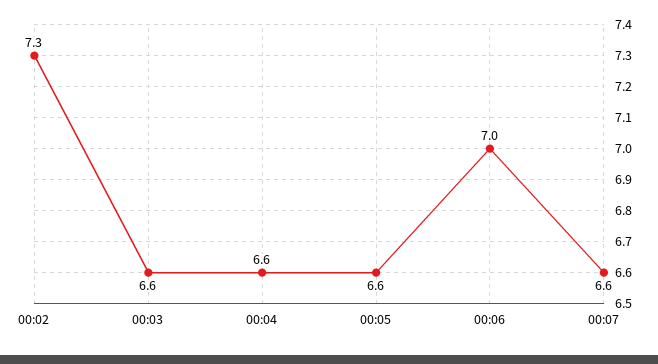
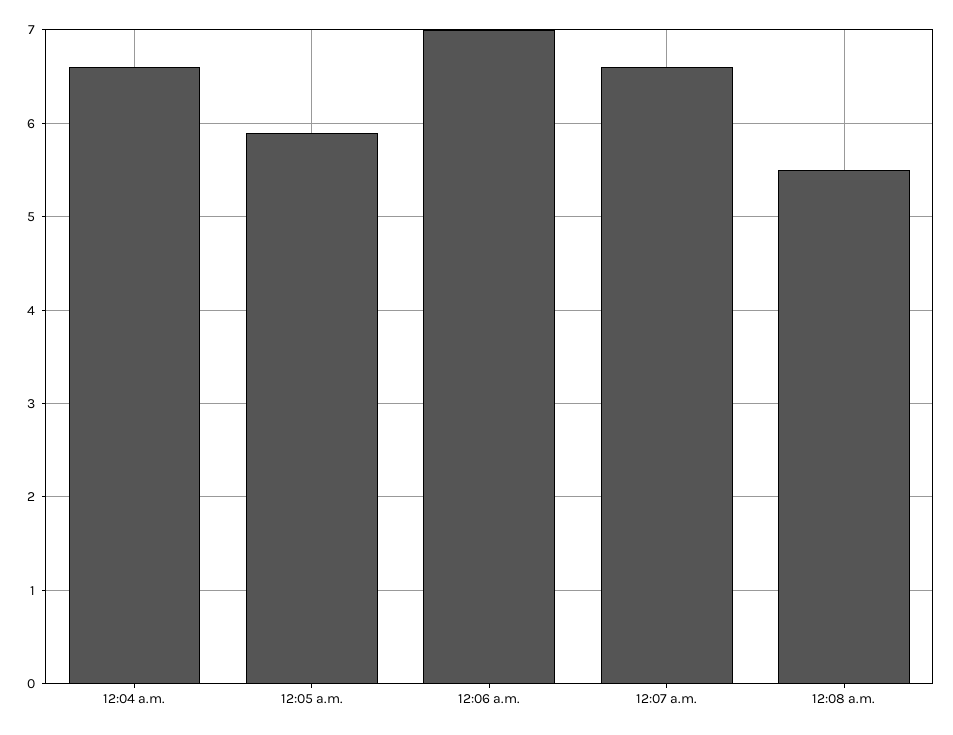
00:02: 7.3 -> none
00:03: 6.6 -> none
00:05: 6.6 -> 5.9
12:08 a.m.: none -> 5.5

